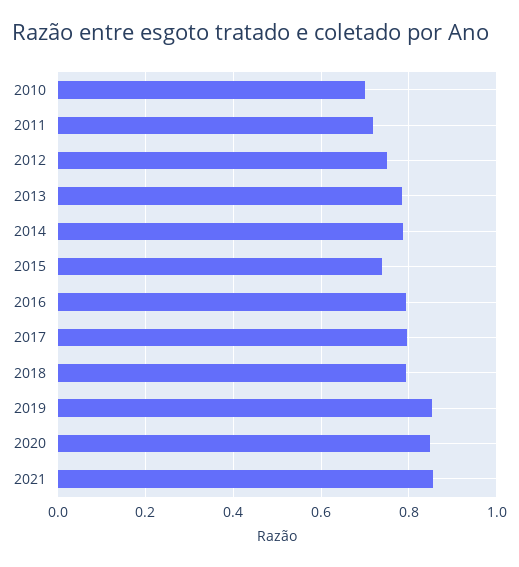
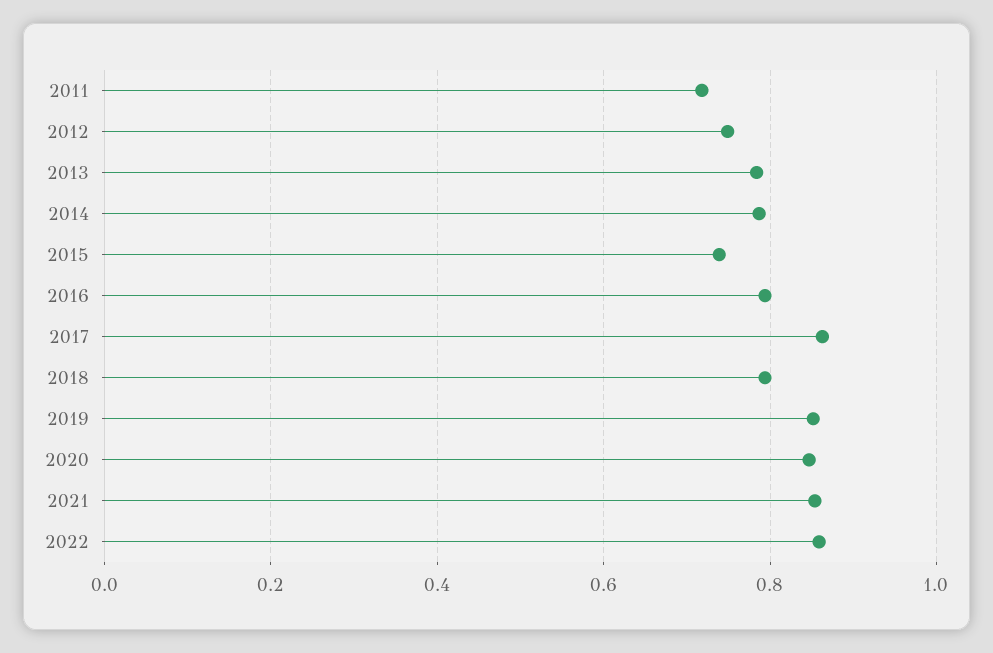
2010: 0.7 -> none
2017: 0.8 -> 0.86
2022: none -> 0.86

